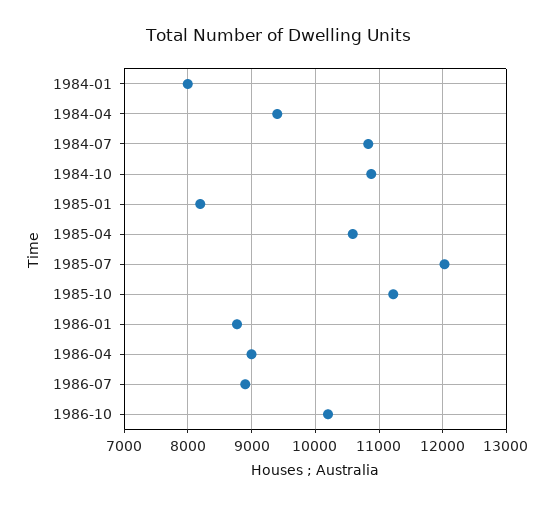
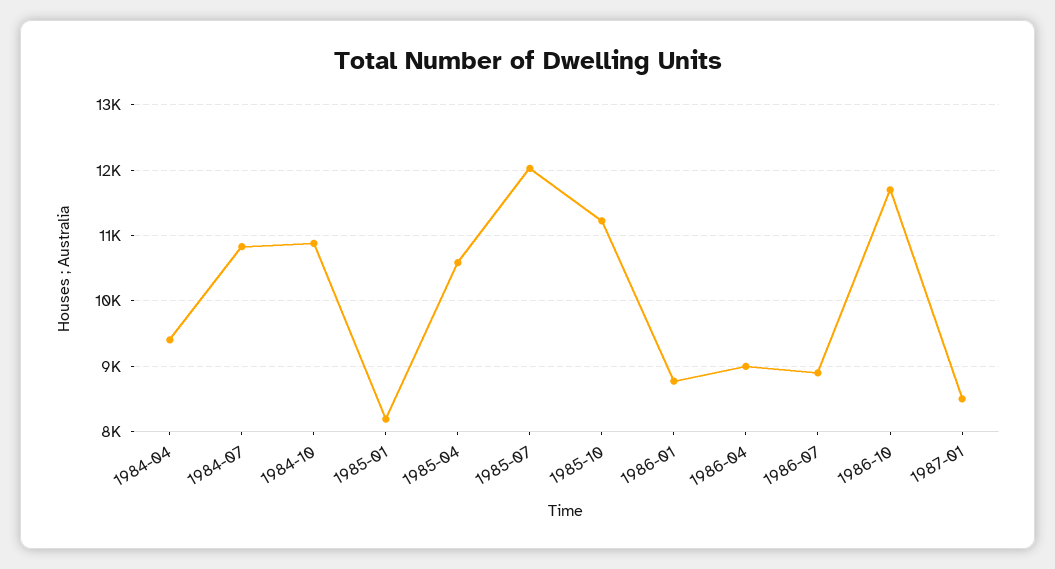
1984-01: 8000 -> none
1986-10: 10200 -> 11700
1987-01: none -> 8500

